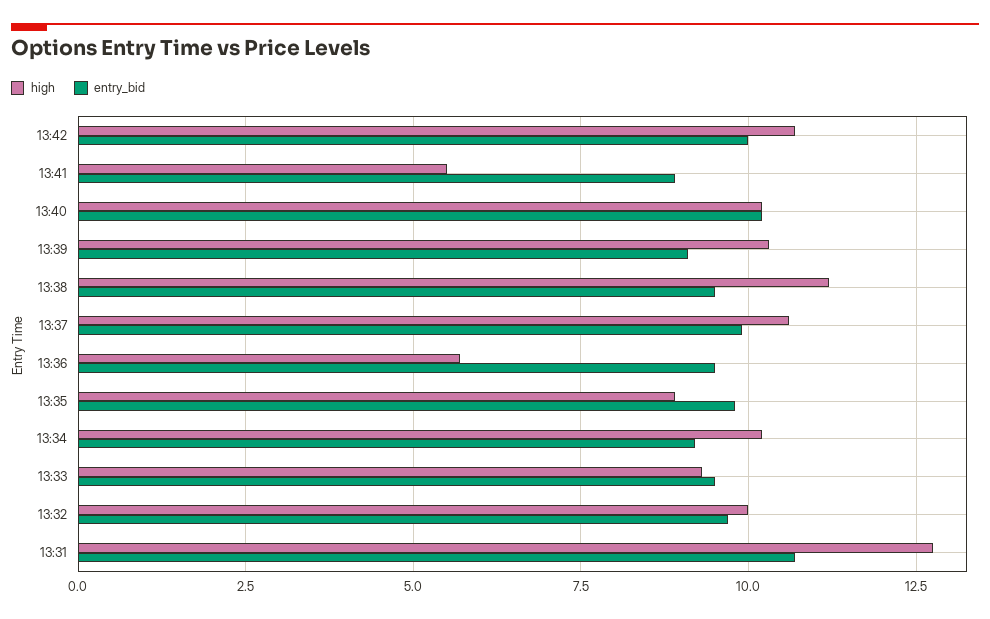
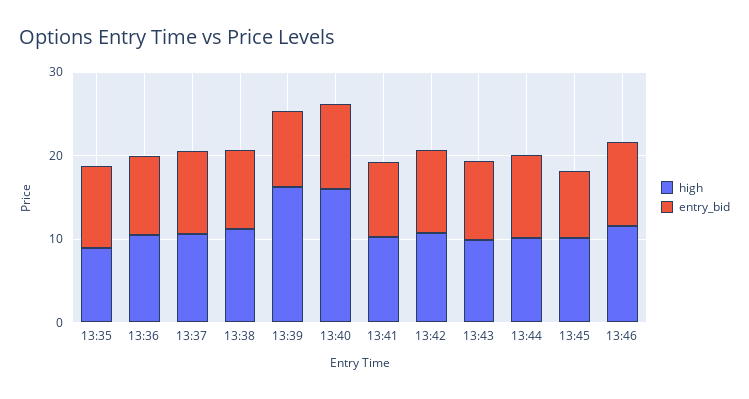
high, 13:41: 5.5 -> 10
high, 13:40: 10.25 -> 16
high, 13:39: 10.25 -> 16
high, 13:36: 5.75 -> 10
high, 13:34: 10.25 -> none
entry_bid, 13:34: 9.25 -> none
high, 13:33: 9.25 -> none
entry_bid, 13:33: 9.5 -> none
high, 13:32: 10 -> none
entry_bid, 13:32: 9.75 -> none
high, 13:31: 12.75 -> none
entry_bid, 13:31: 10.75 -> none
high, 13:43: none -> 10
entry_bid, 13:43: none -> 10
high, 13:44: none -> 10
entry_bid, 13:44: none -> 10
high, 13:45: none -> 10
entry_bid, 13:45: none -> 8
high, 13:46: none -> 12
entry_bid, 13:46: none -> 10

